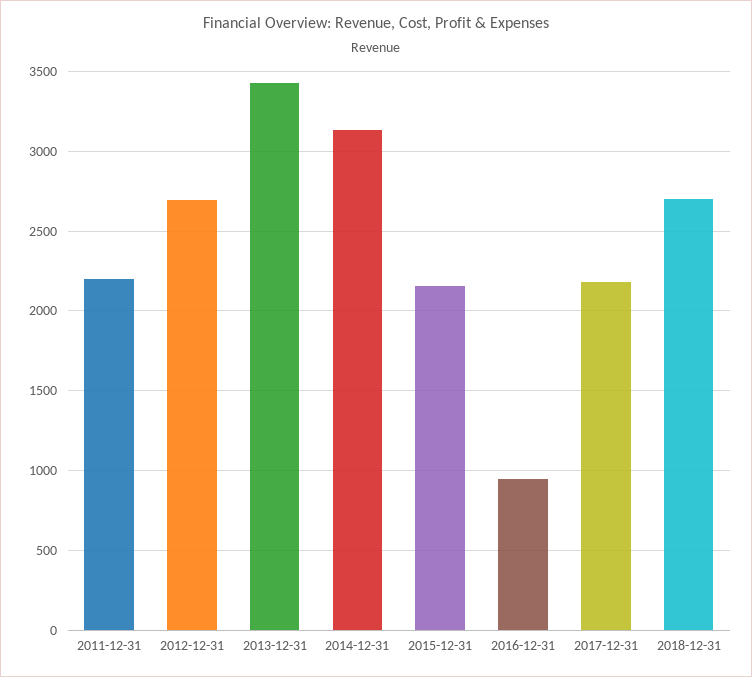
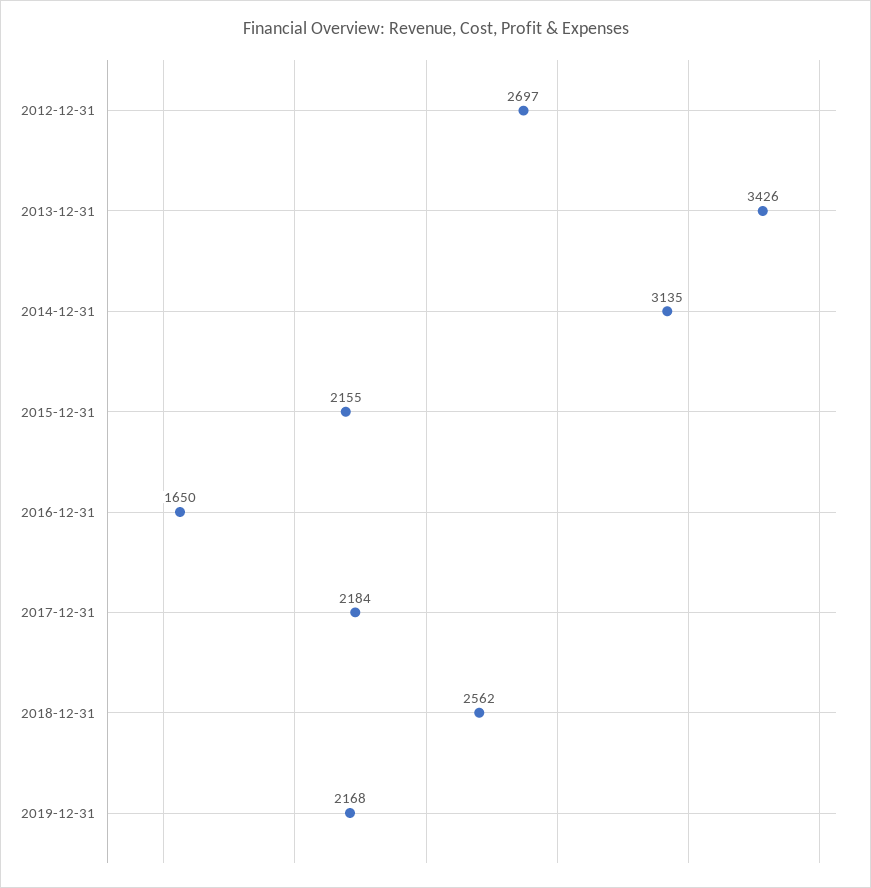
2011-12-31: 2200 -> none
2016-12-31: 950 -> 1650
2018-12-31: 2700 -> 2562
2019-12-31: none -> 2168

